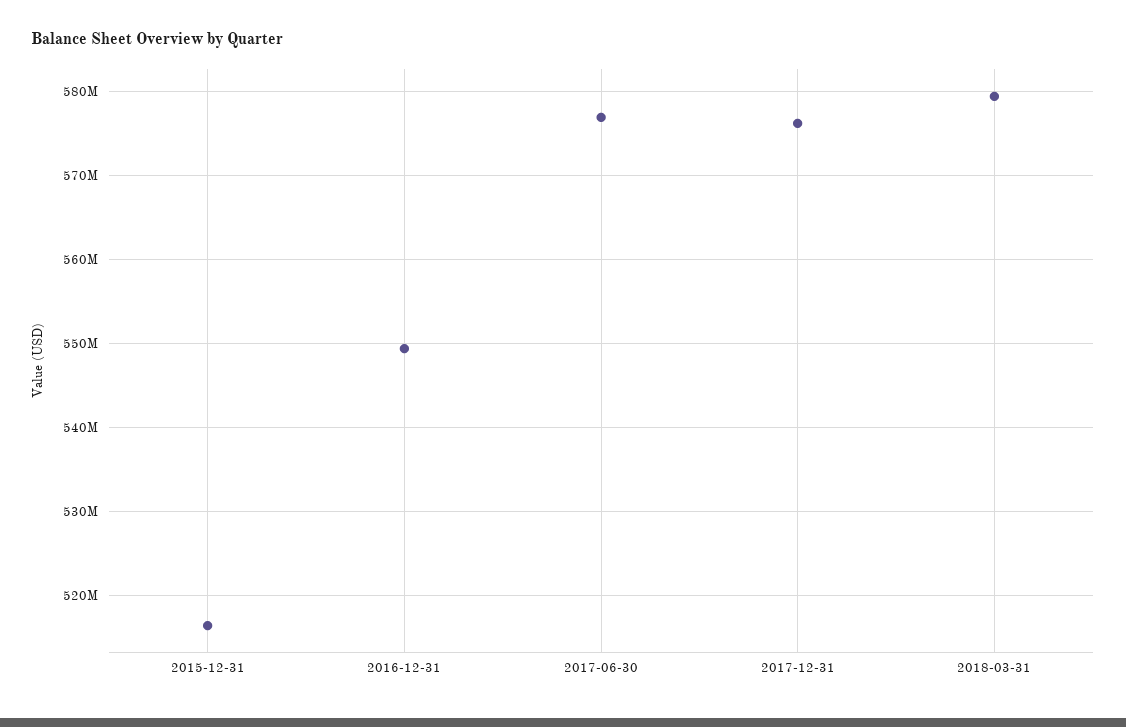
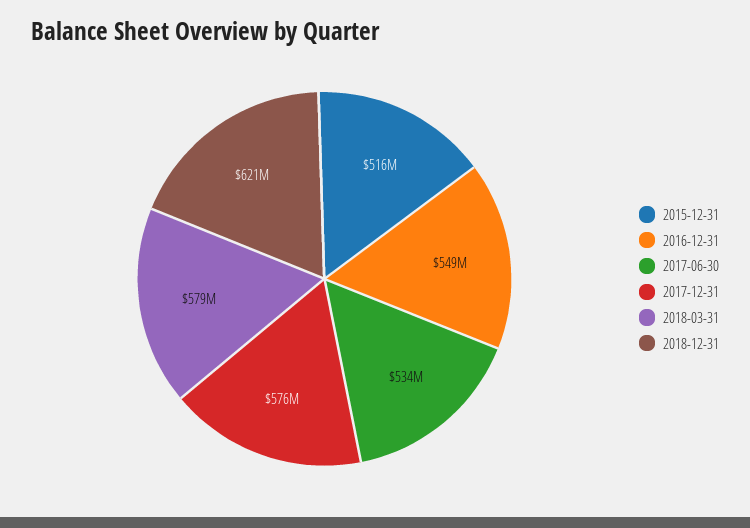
2017-06-30: 577000000 -> 534000000
2018-12-31: none -> 621000000

